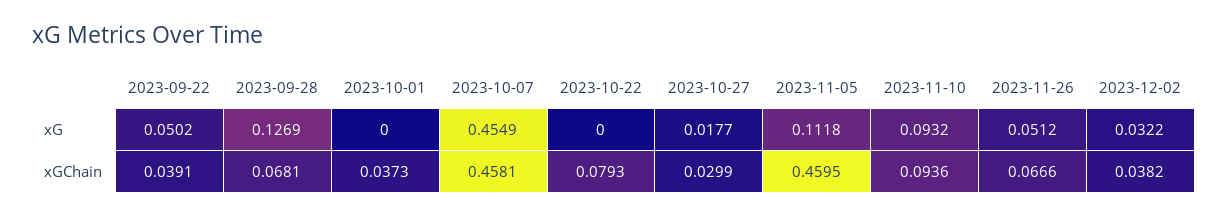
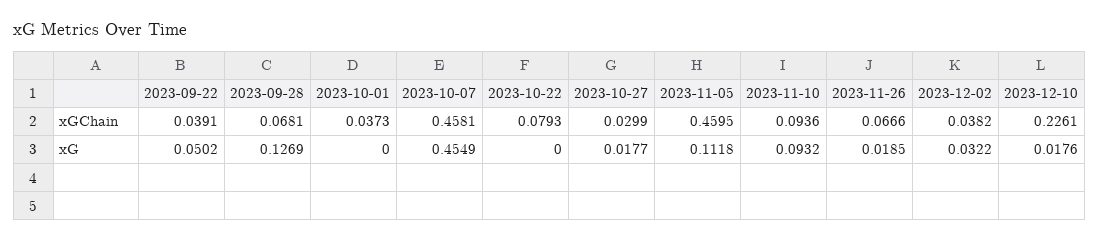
2023-11-26, xG: 0.0512 -> 0.0185
2023-12-10, xGChain: none -> 0.2261
2023-12-10, xG: none -> 0.0176

